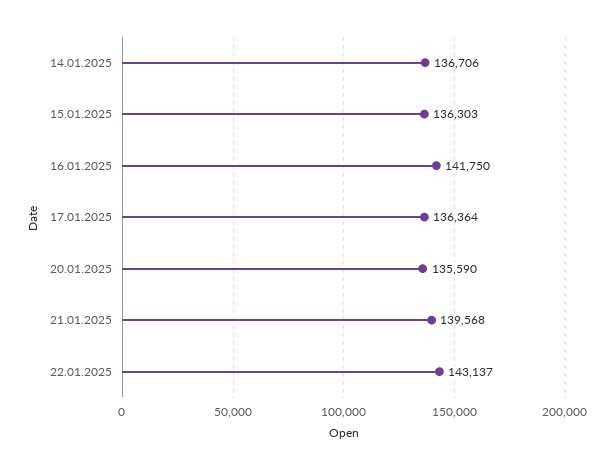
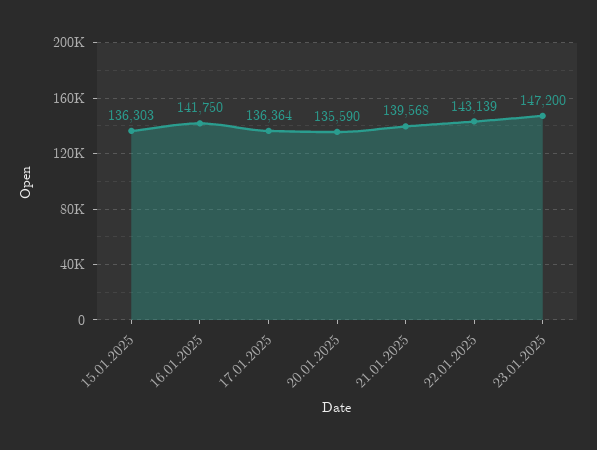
14.01.2025: 136706 -> none
22.01.2025: 143137 -> 143139
23.01.2025: none -> 147200

